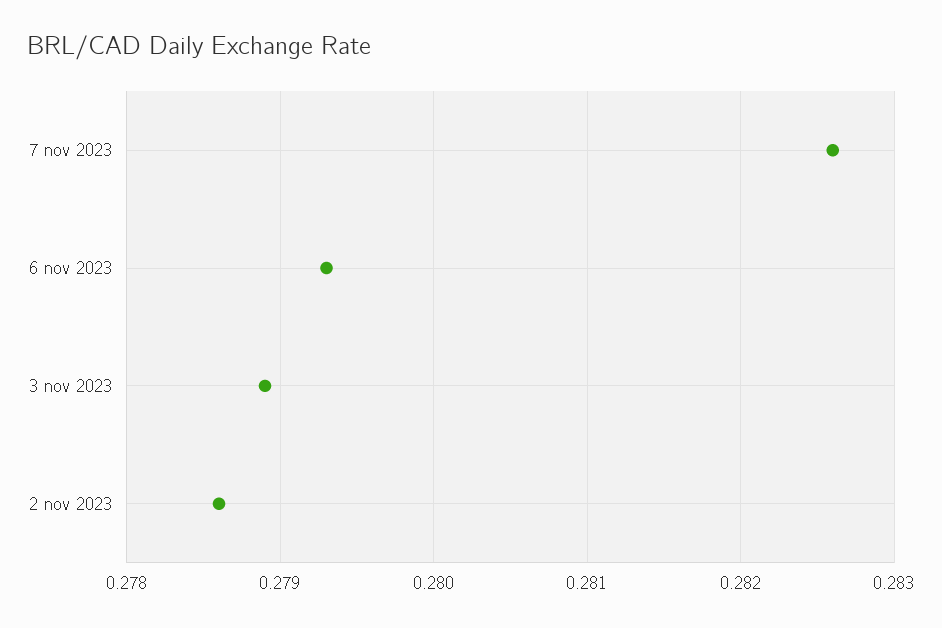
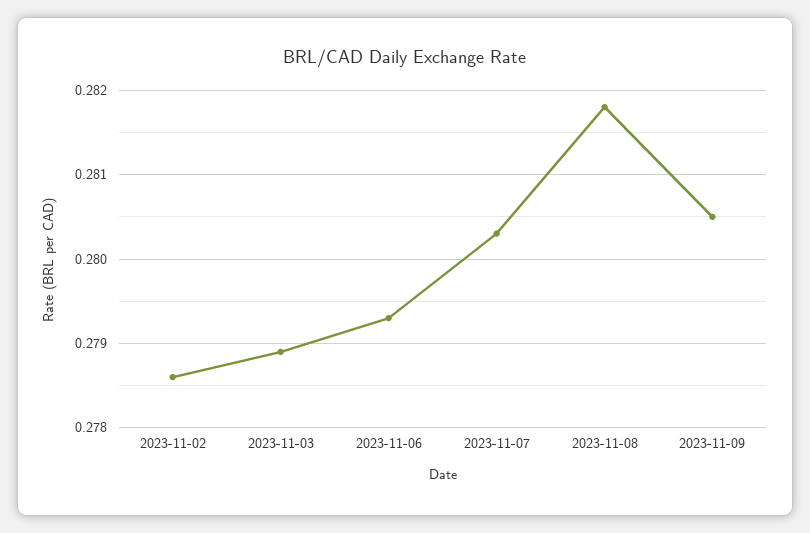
7 nov 2023: 0.2826 -> 0.2803
2023-11-08: none -> 0.2818
2023-11-09: none -> 0.2805

